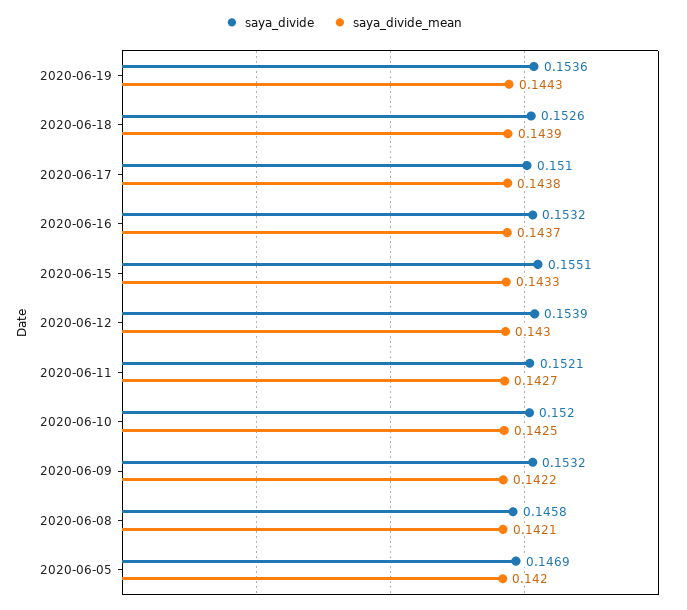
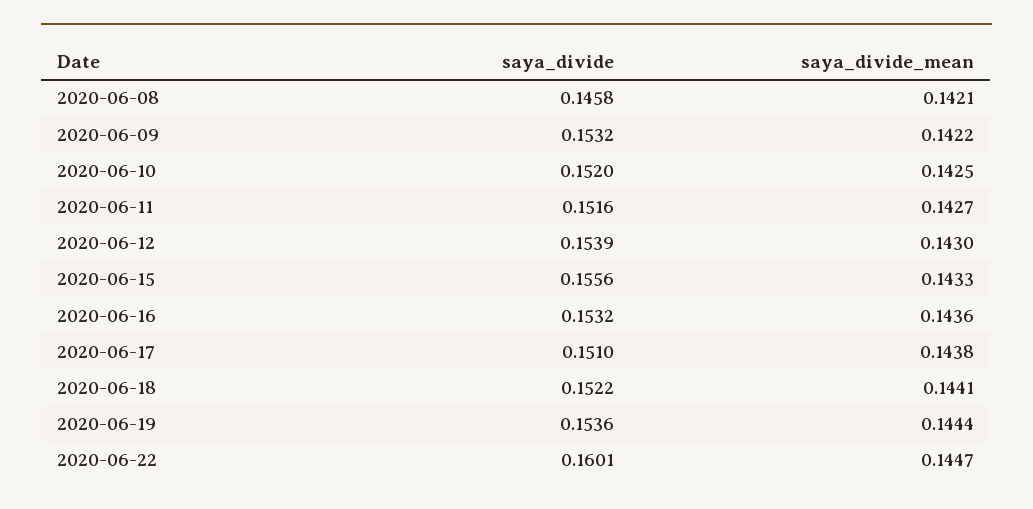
saya_divide_mean, 2020-06-19: 0.1443 -> 0.1444
saya_divide, 2020-06-18: 0.1526 -> 0.1522
saya_divide_mean, 2020-06-18: 0.1439 -> 0.1441
saya_divide_mean, 2020-06-16: 0.1437 -> 0.1436
saya_divide, 2020-06-15: 0.1551 -> 0.1556
saya_divide, 2020-06-11: 0.1521 -> 0.1516
saya_divide, 2020-06-05: 0.1469 -> none
saya_divide_mean, 2020-06-05: 0.142 -> none
saya_divide, 2020-06-22: none -> 0.1601
saya_divide_mean, 2020-06-22: none -> 0.1447

